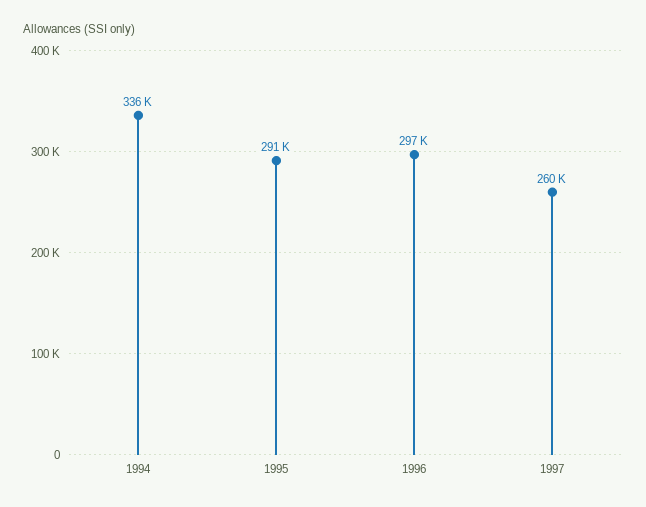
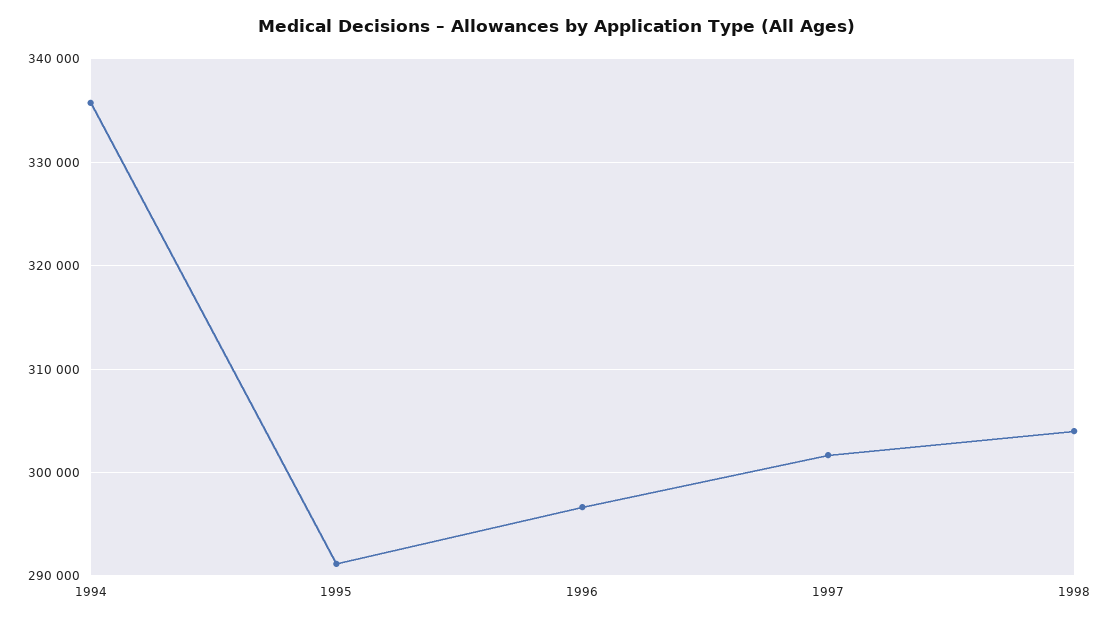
1997: 260000 -> 302000
1998: none -> 304000

